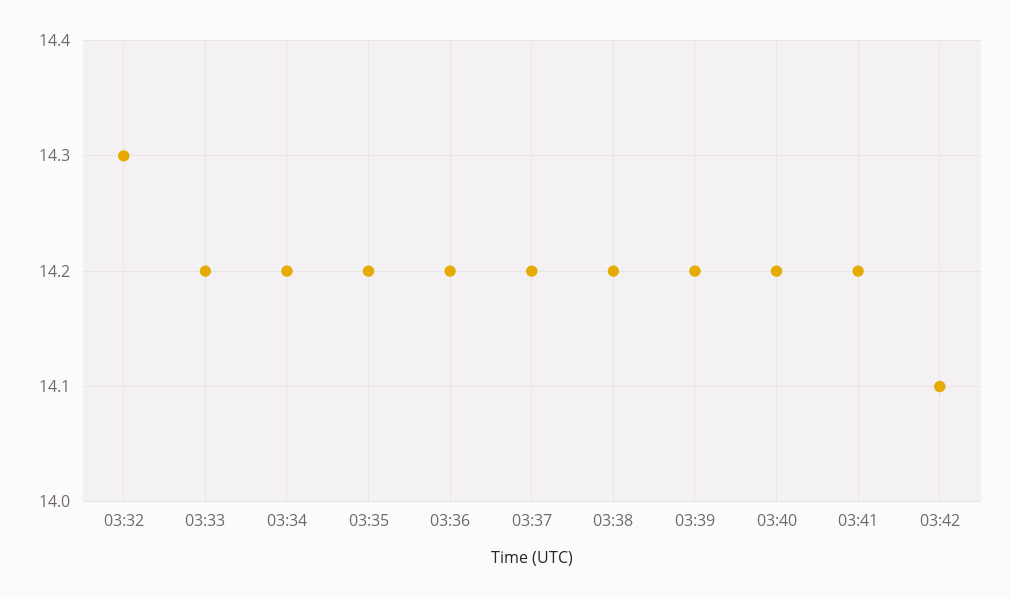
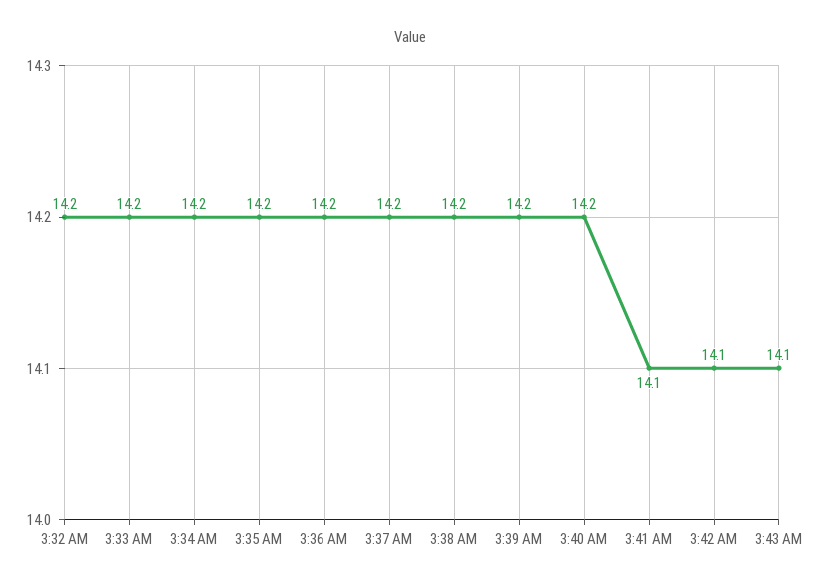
03:32: 14.3 -> 14.2
03:41: 14.2 -> 14.1
3:43 AM: none -> 14.1

